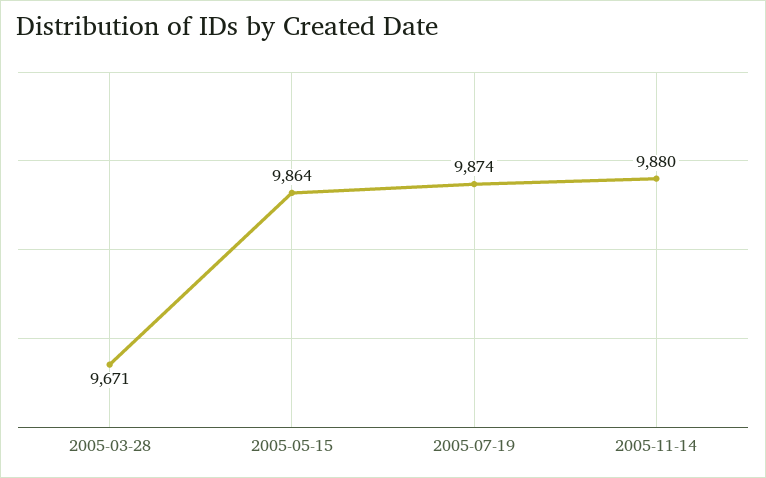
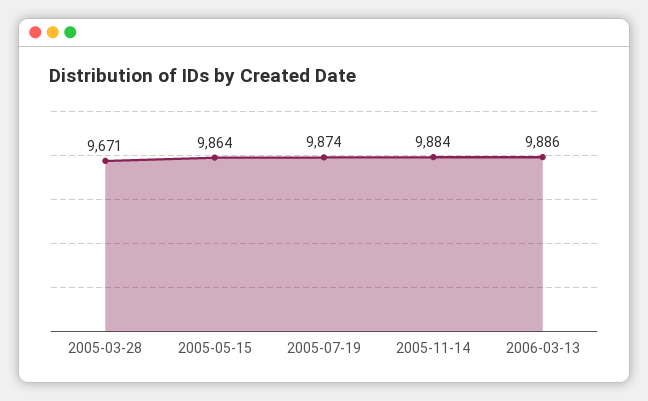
2005-11-14: 9880 -> 9884
2006-03-13: none -> 9886

